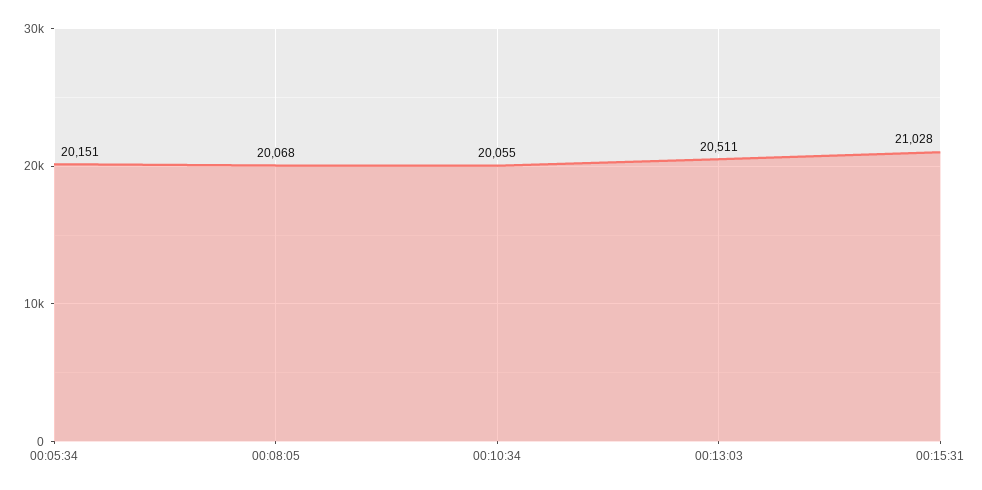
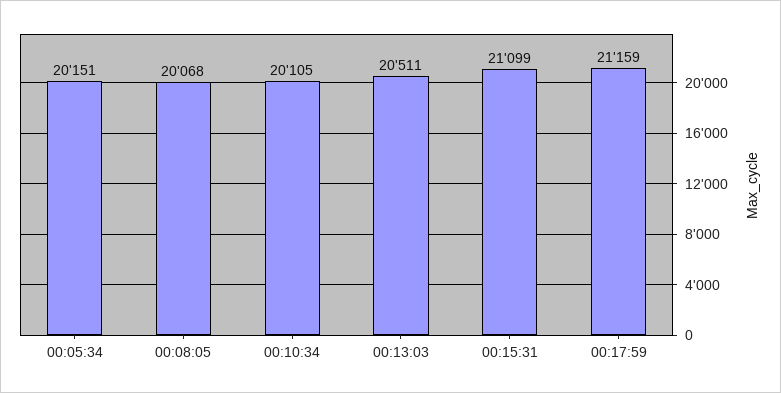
00:10:34: 20055 -> 20105
00:15:31: 21028 -> 21099
00:17:59: none -> 21159

